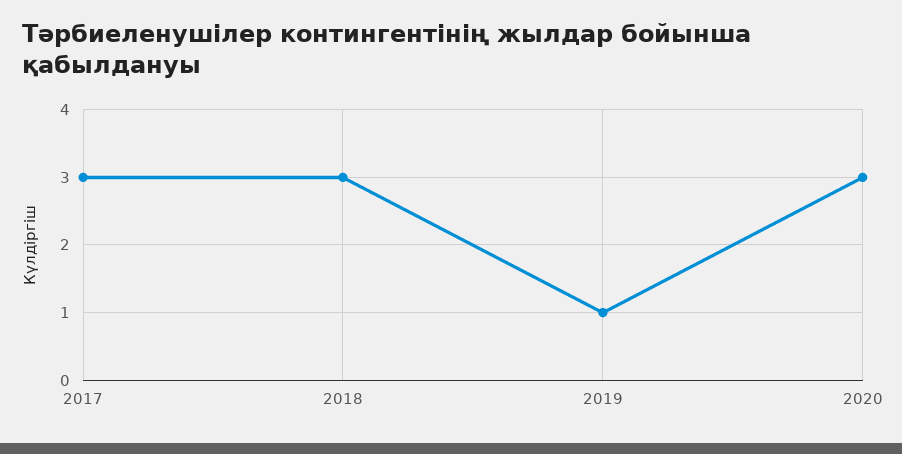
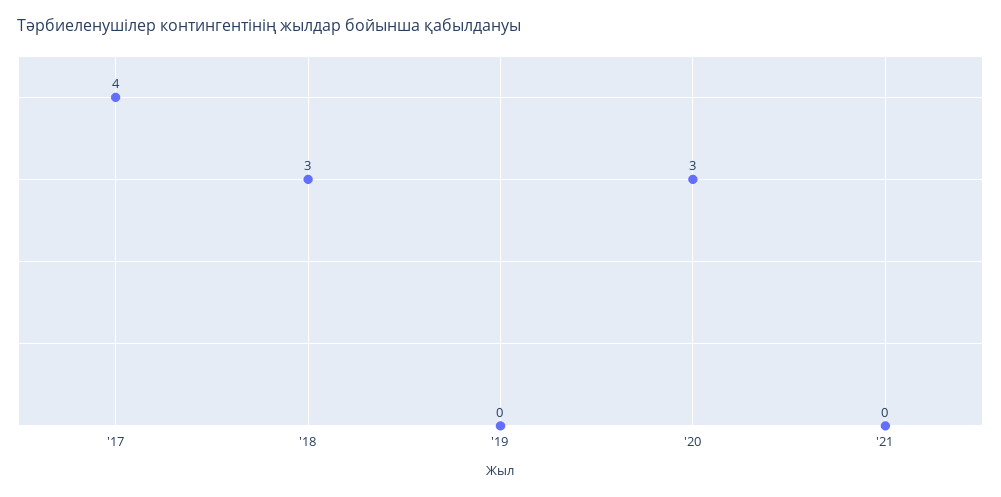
2017: 3 -> 4
2019: 1 -> 0
'21: none -> 0

